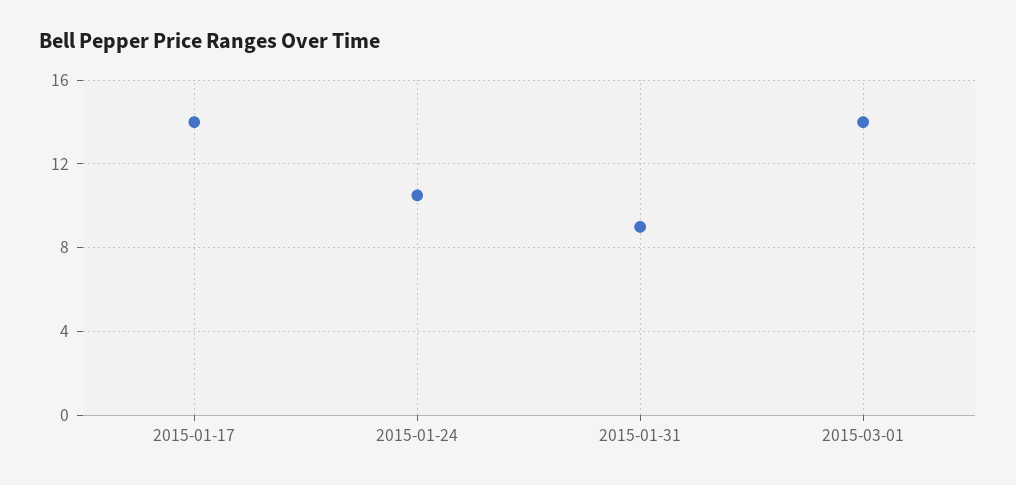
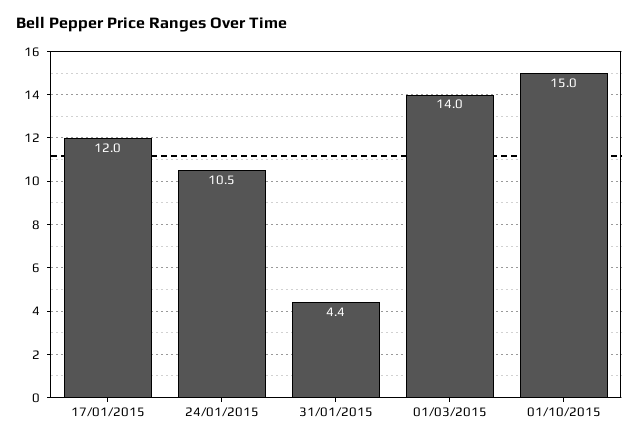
2015-01-17: 14 -> 12
2015-01-31: 9 -> 4.4
01/10/2015: none -> 15

